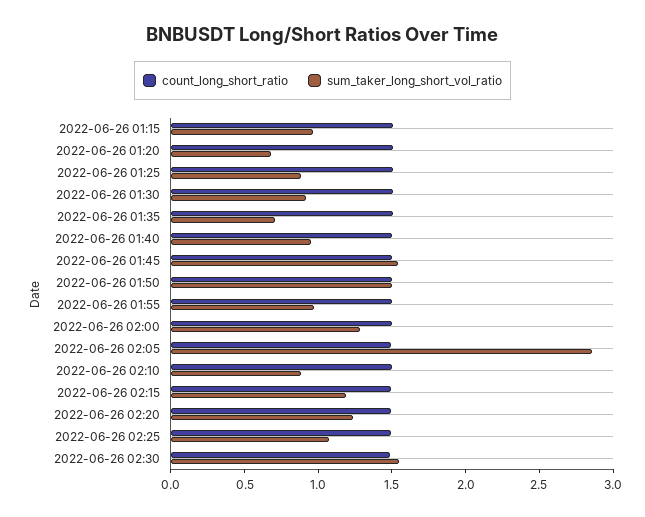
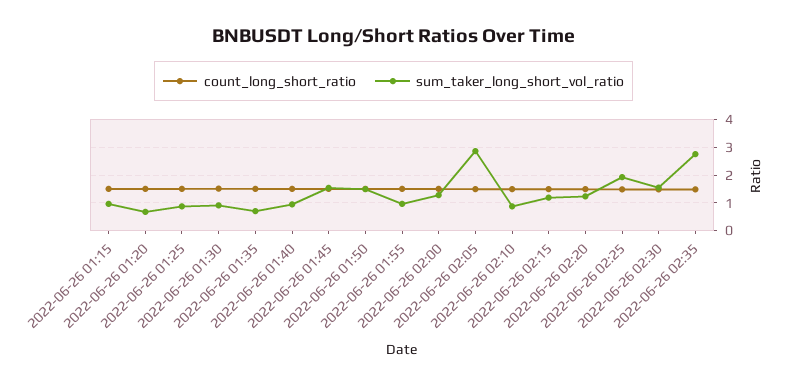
sum_taker_long_short_vol_ratio, 2022-06-26 02:25: 1.1 -> 2
count_long_short_ratio, 2022-06-26 02:35: none -> 1.5
sum_taker_long_short_vol_ratio, 2022-06-26 02:35: none -> 2.75

